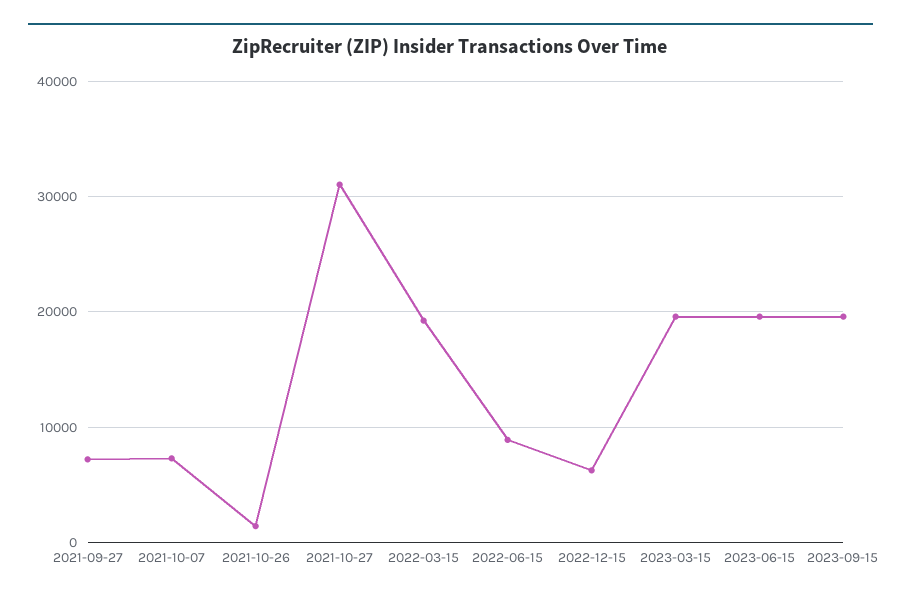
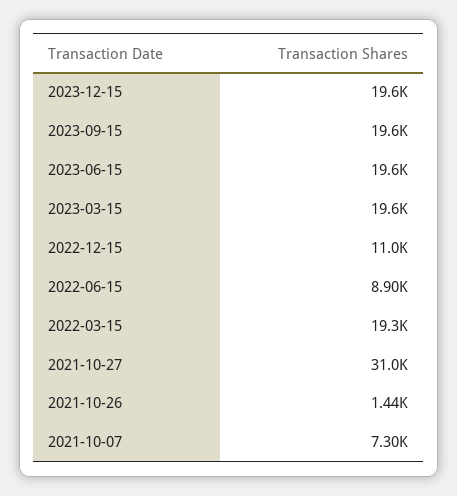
2021-09-27: 7000 -> none
2022-12-15: 6000 -> 11000
2023-12-15: none -> 19600

